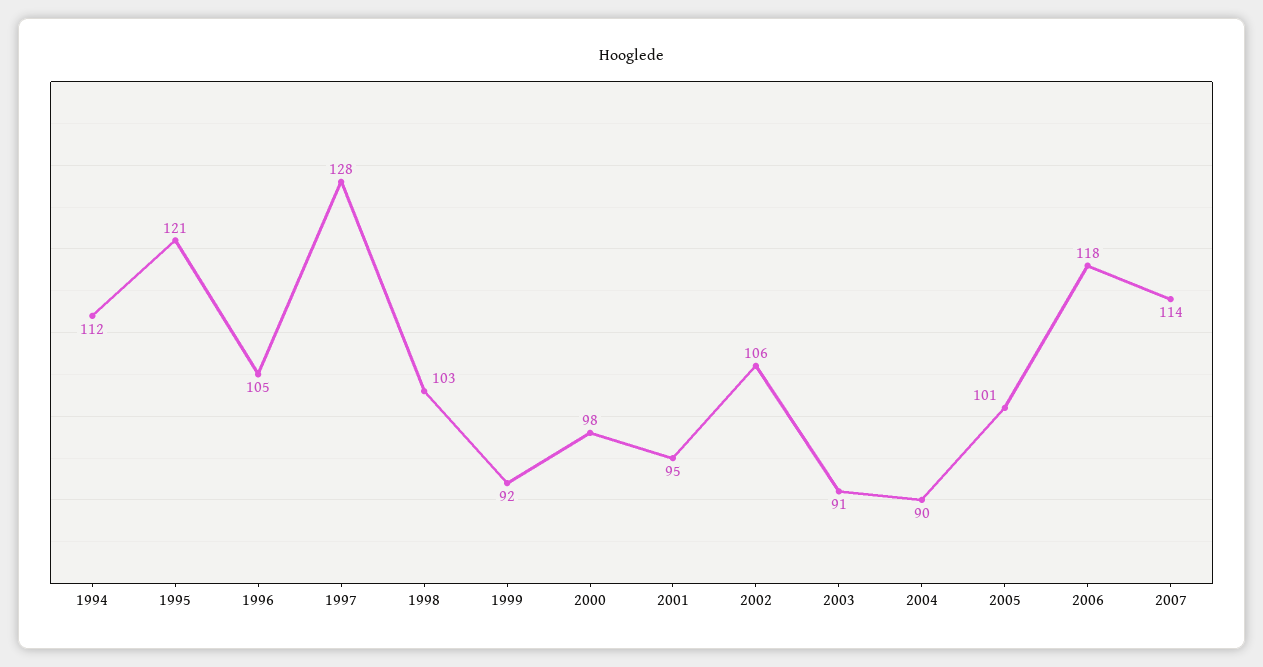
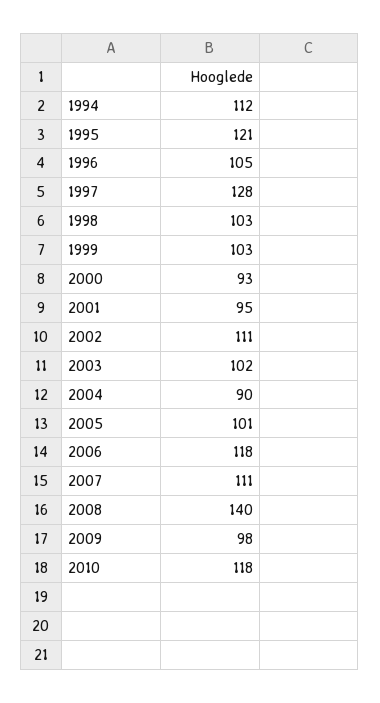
1999: 92 -> 103
2000: 98 -> 93
2002: 106 -> 111
2003: 91 -> 102
2007: 114 -> 111
2008: none -> 140
2009: none -> 98
2010: none -> 118

